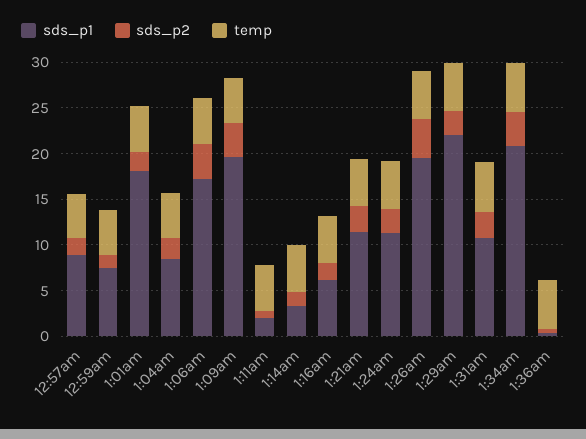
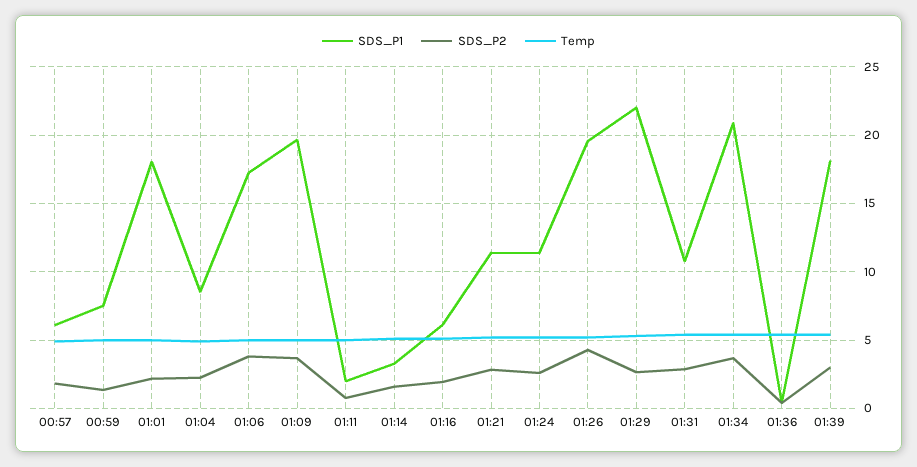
sds_p1, 12:57am: 9 -> 6
sds_p1, 01:39: none -> 18
sds_p2, 01:39: none -> 3
temp, 01:39: none -> 5.5

